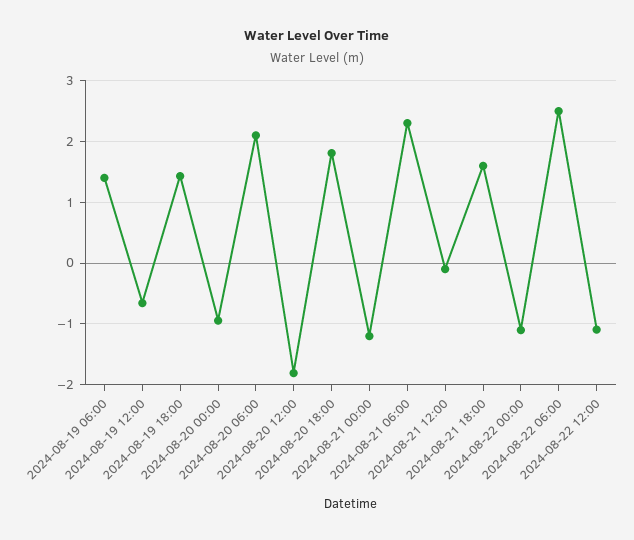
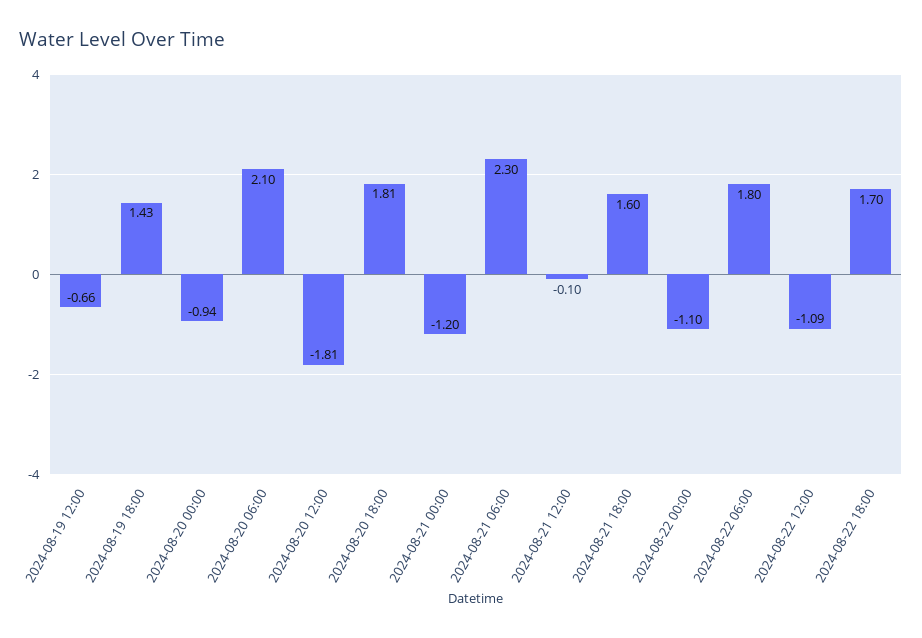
2024-08-19 06:00: 1.4 -> none
2024-08-22 06:00: 2.5 -> 1.8
2024-08-22 18:00: none -> 1.7

